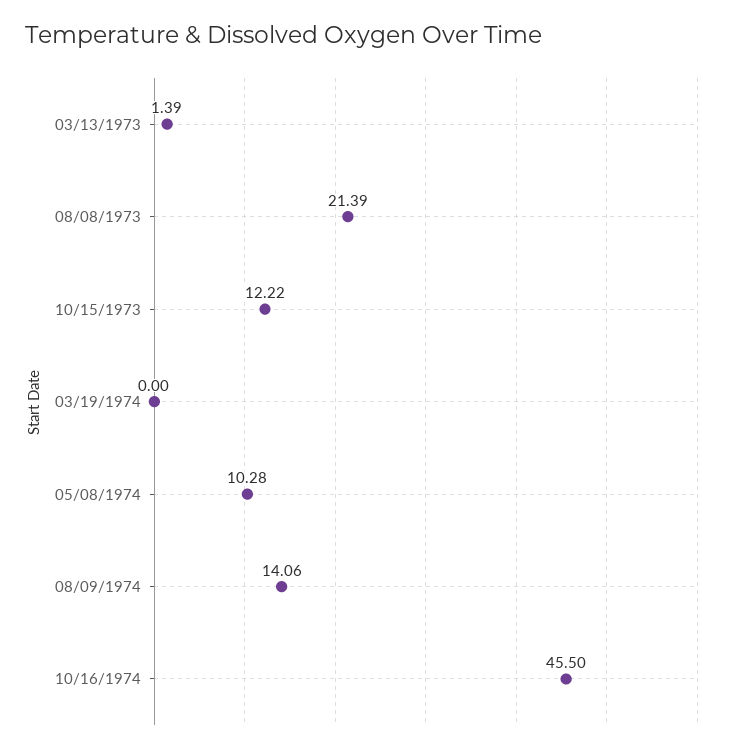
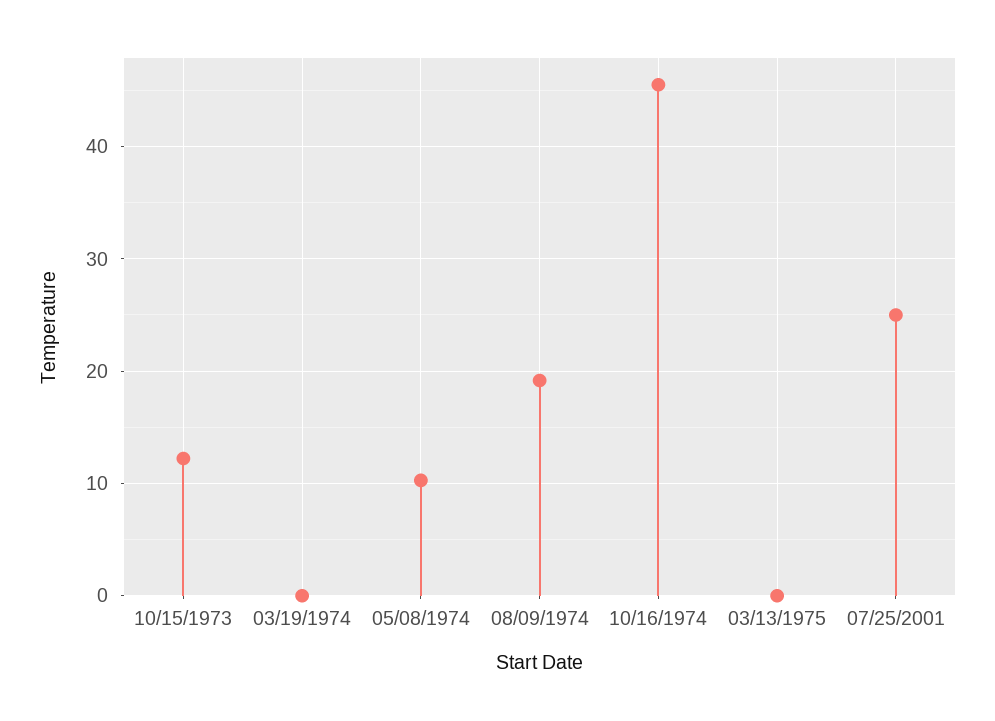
03/13/1973: 1.39 -> none
08/08/1973: 21.39 -> none
08/09/1974: 14.06 -> 19
03/13/1975: none -> 0
07/25/2001: none -> 25

